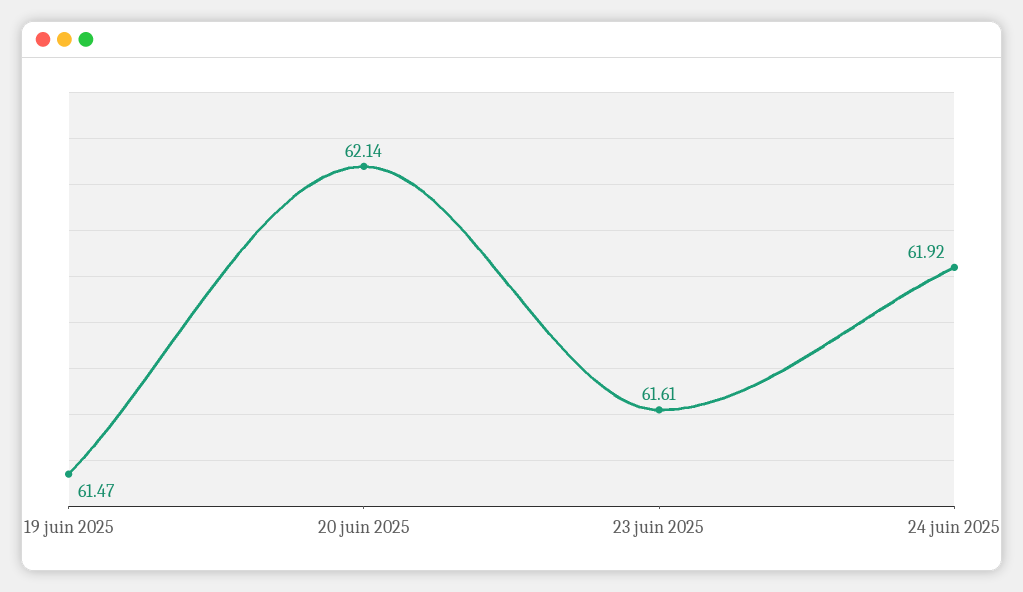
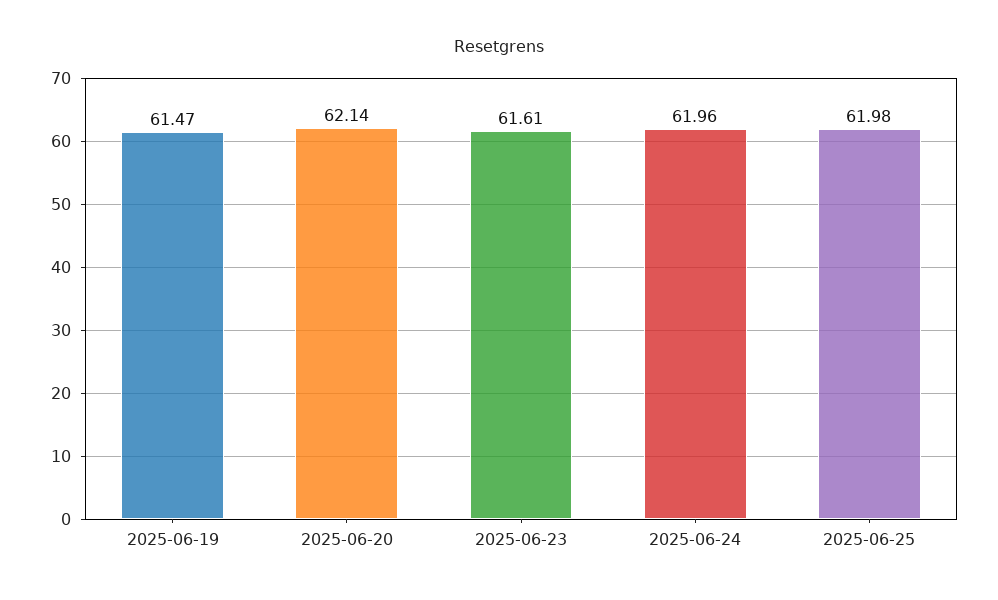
24 juin 2025: 61.92 -> 61.96
2025-06-25: none -> 61.98

